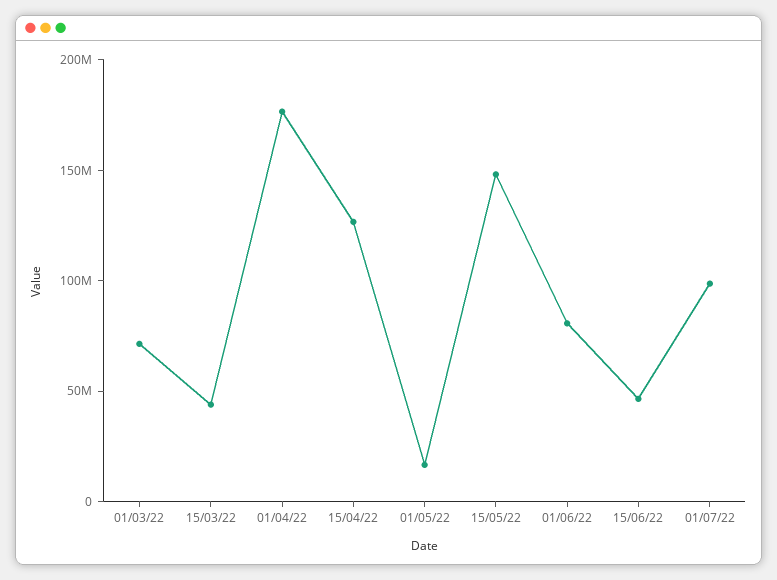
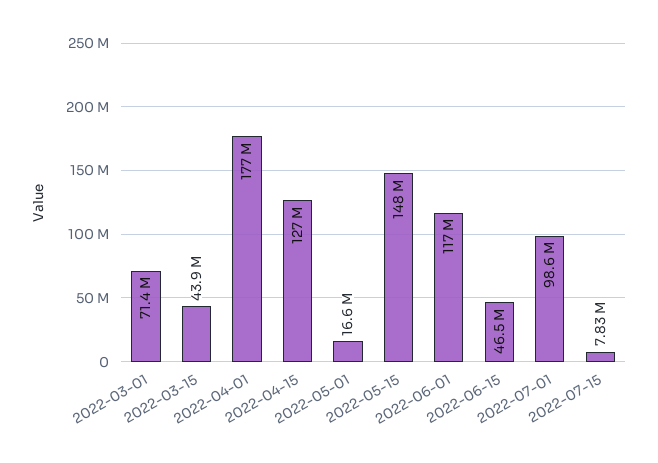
01/06/22: 80000000 -> 117000000
2022-07-15: none -> 7830000

